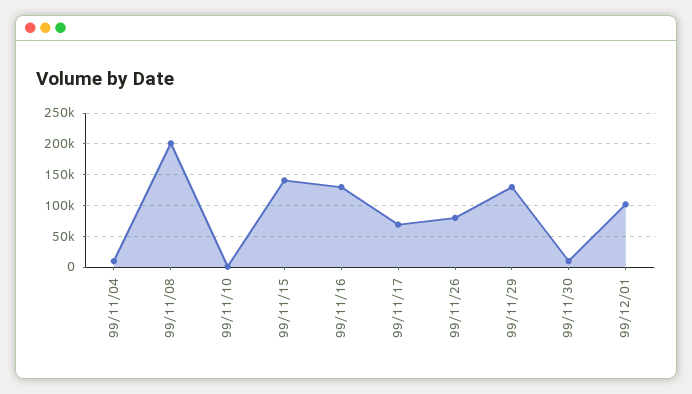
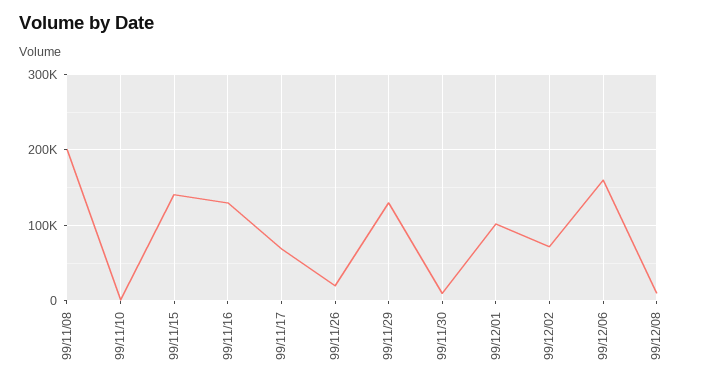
99/11/04: 10000 -> none
99/11/26: 80000 -> 20000
99/12/02: none -> 70000
99/12/06: none -> 160000
99/12/08: none -> 10000

